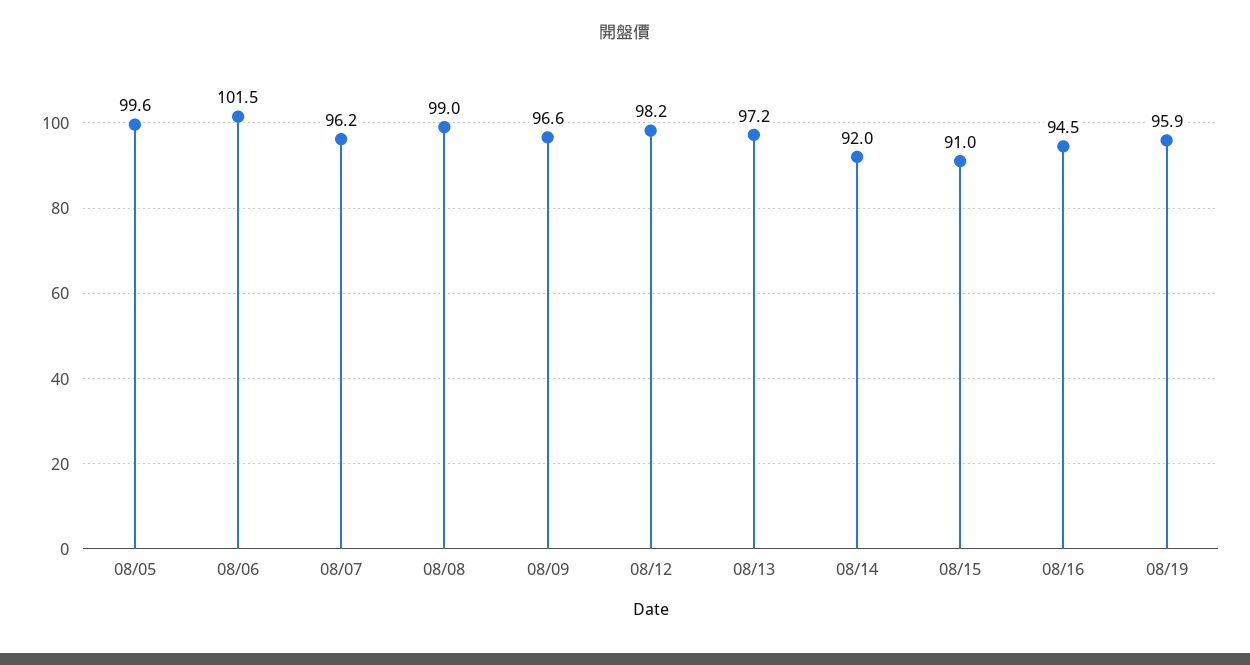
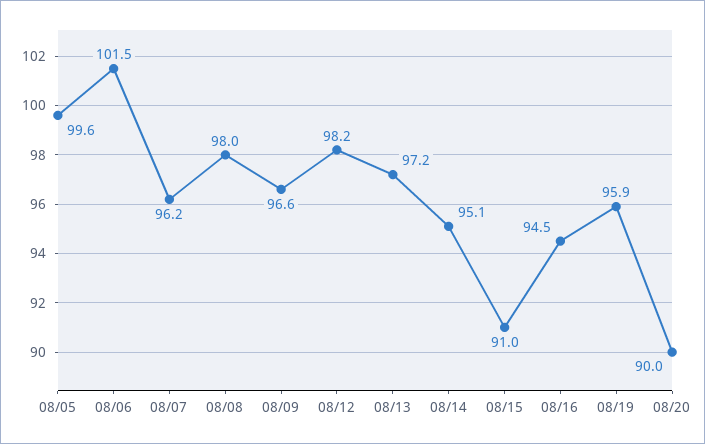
08/08: 99 -> 98
08/14: 92 -> 95.1
08/20: none -> 90

